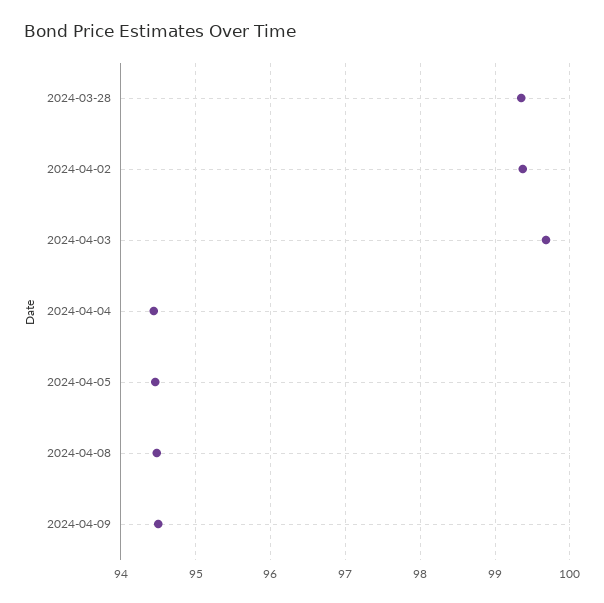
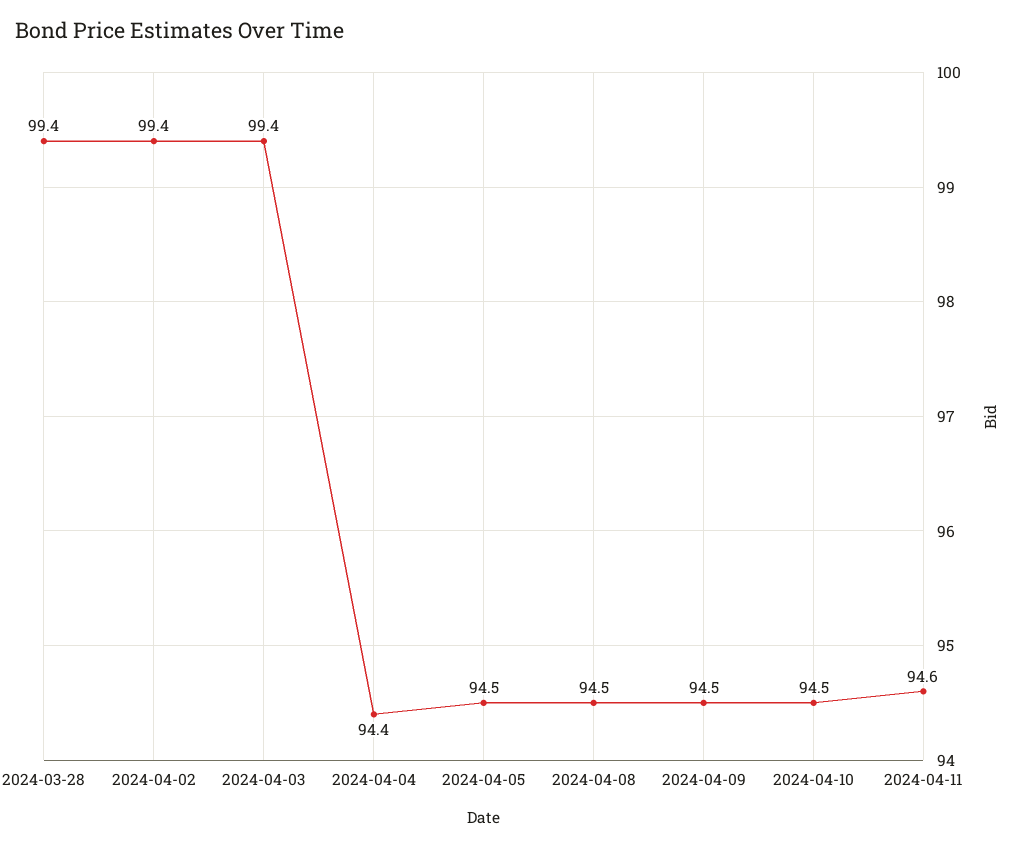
2024-04-03: 99.7 -> 99.4
2024-04-10: none -> 94.5
2024-04-11: none -> 94.6

